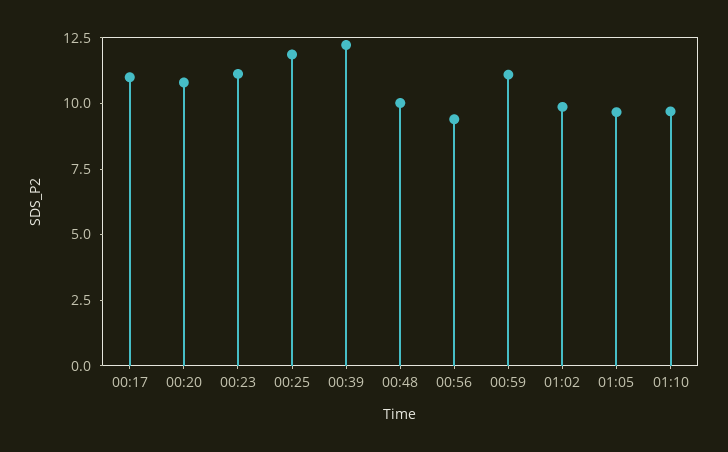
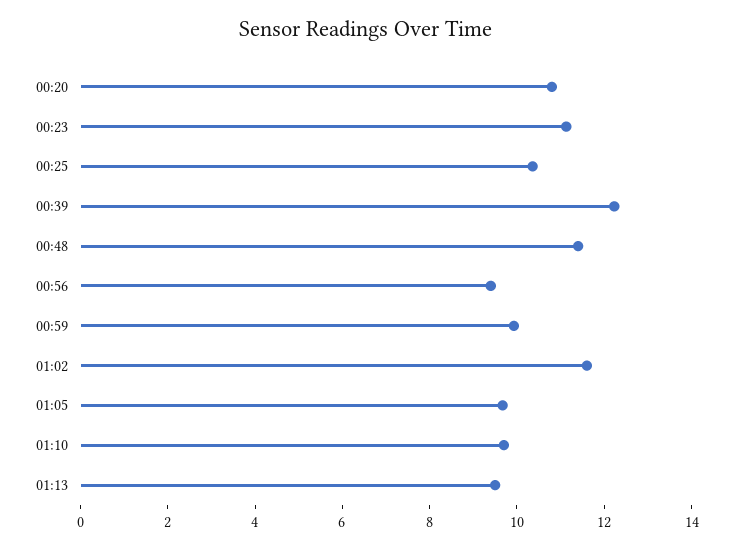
00:17: 11 -> none
00:25: 12 -> 10.5
00:48: 10 -> 11.5
00:59: 11 -> 10
01:02: 10 -> 11.5
01:13: none -> 9.5

